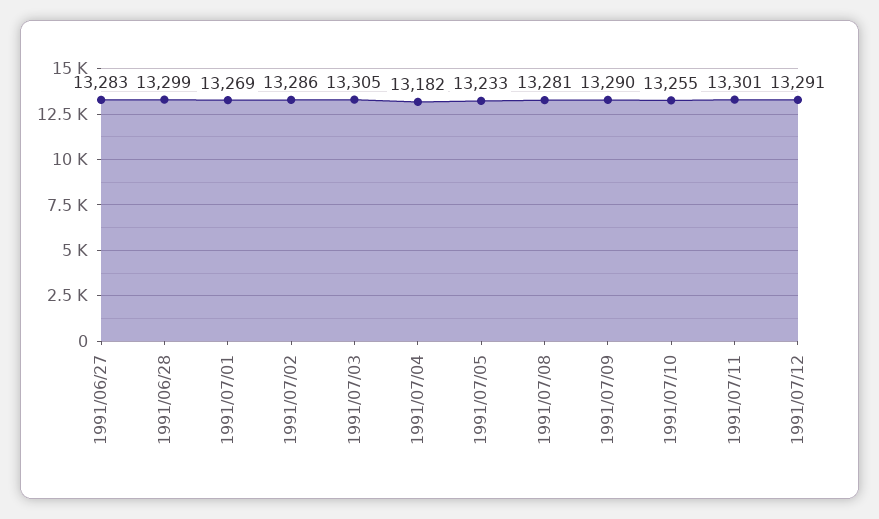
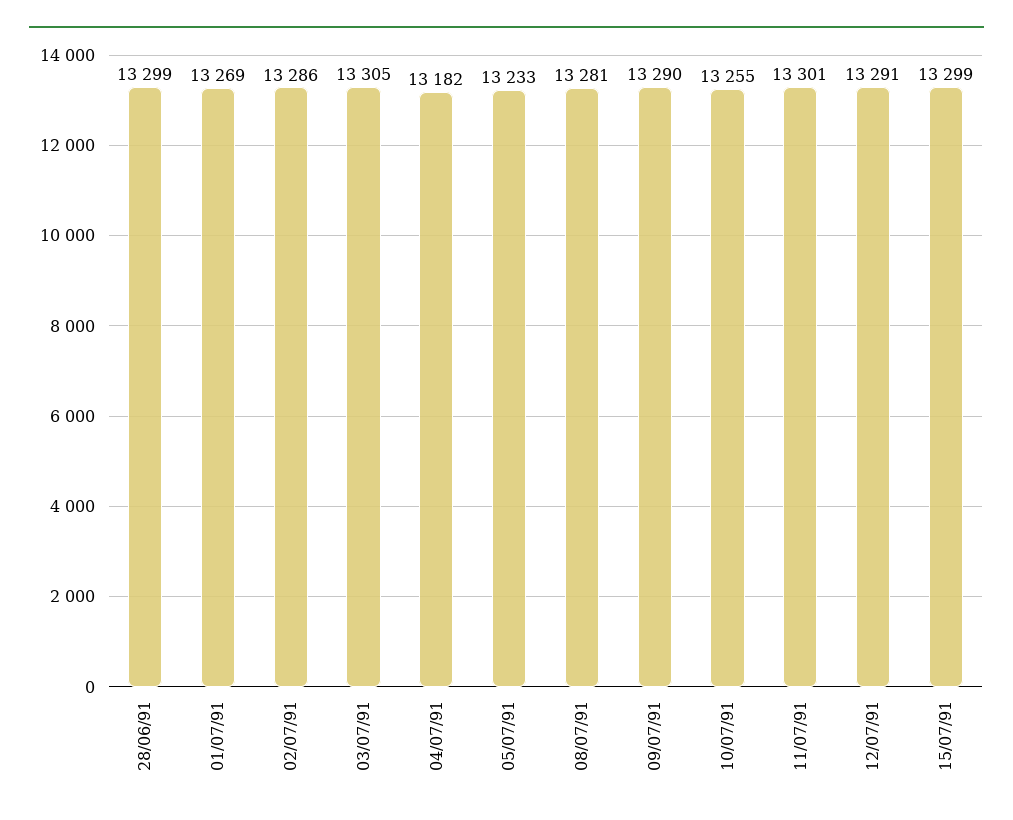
1991/06/27: 13283 -> none
15/07/91: none -> 13299

